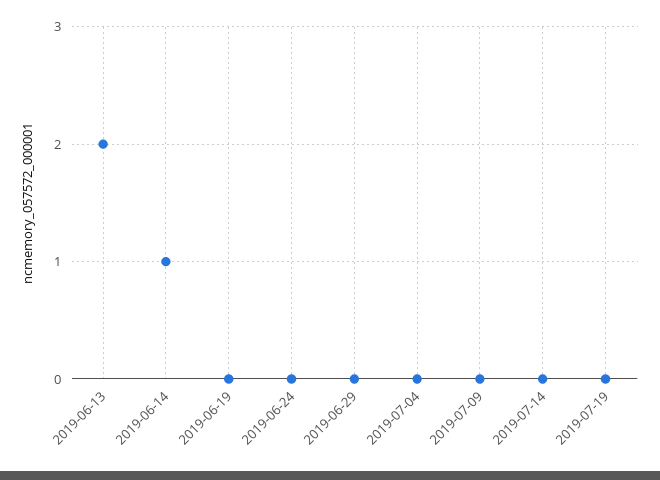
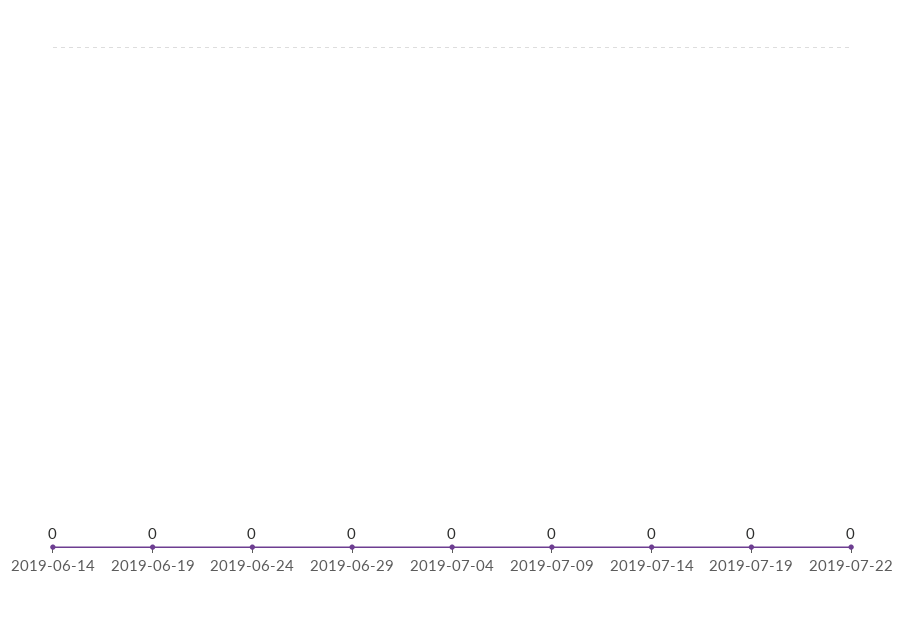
2019-06-13: 2 -> none
2019-06-14: 1 -> 0
2019-07-22: none -> 0

